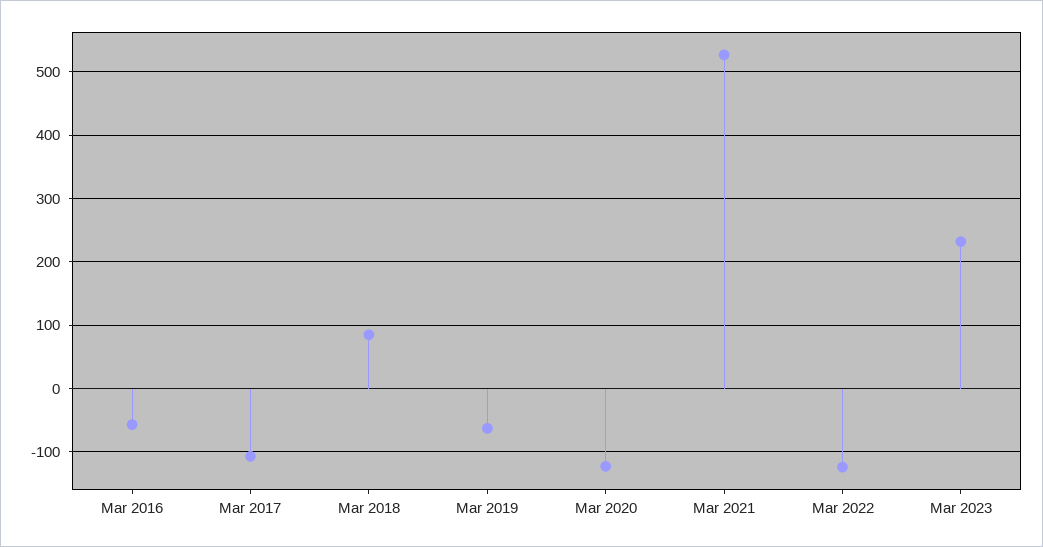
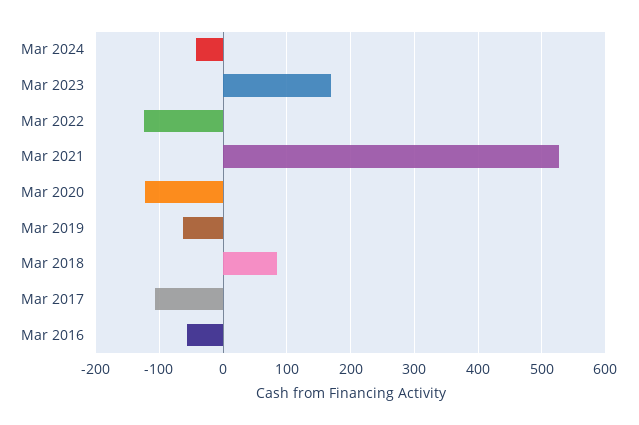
Mar 2023: 230 -> 170
Mar 2024: none -> -40

